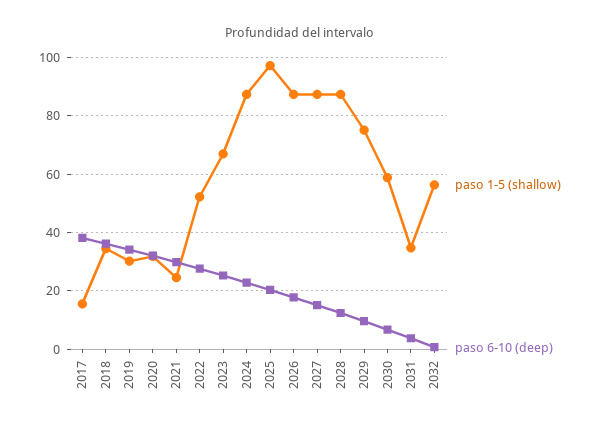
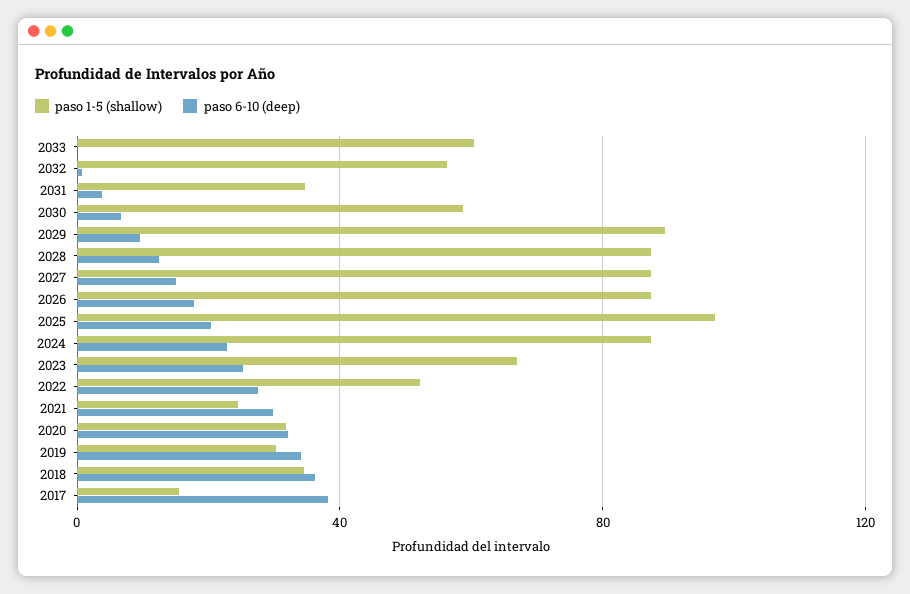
paso 1-5 (shallow), 2029: 75 -> 90
paso 1-5 (shallow), 2033: none -> 60
paso 6-10 (deep), 2033: none -> 0

